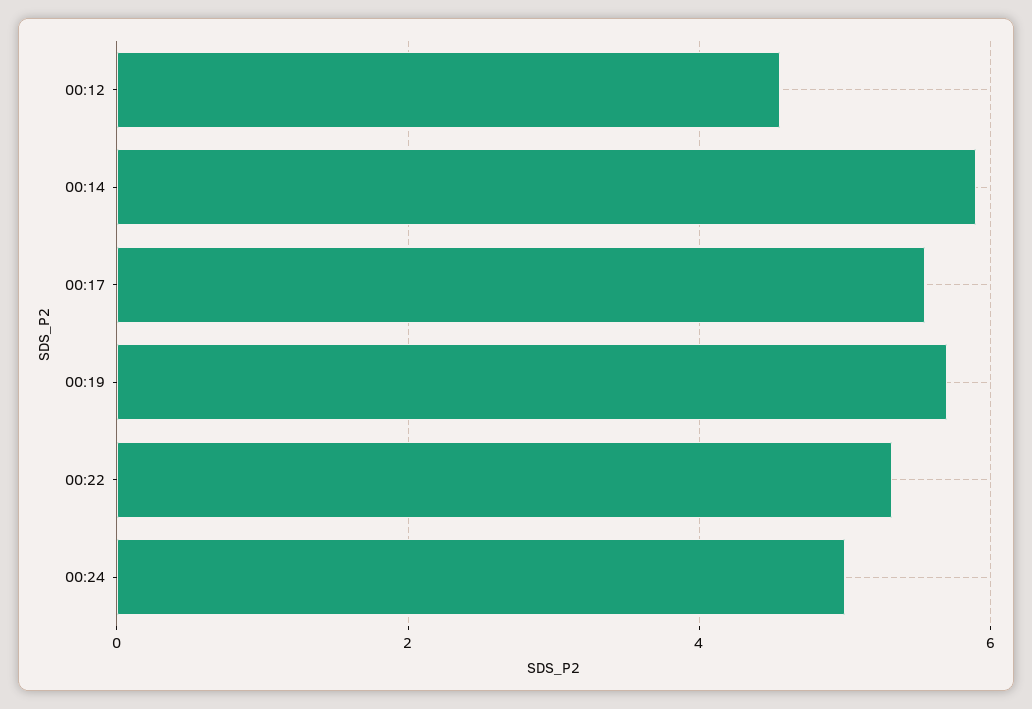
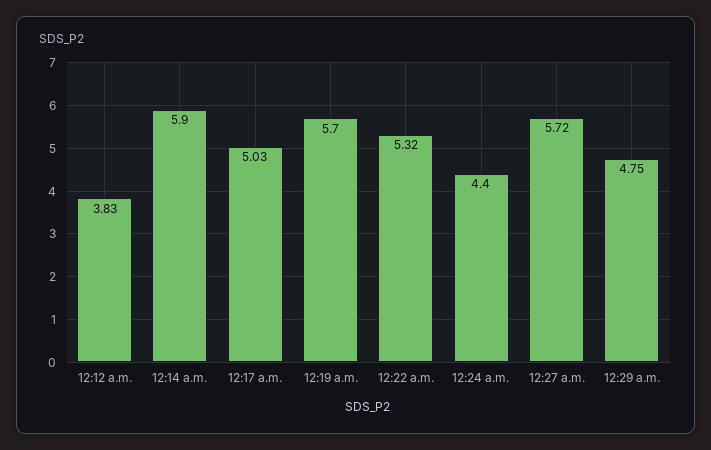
00:12: 4.6 -> 3.83
00:17: 5.6 -> 5.03
00:24: 5 -> 4.4
12:27 a.m.: none -> 5.72
12:29 a.m.: none -> 4.75

